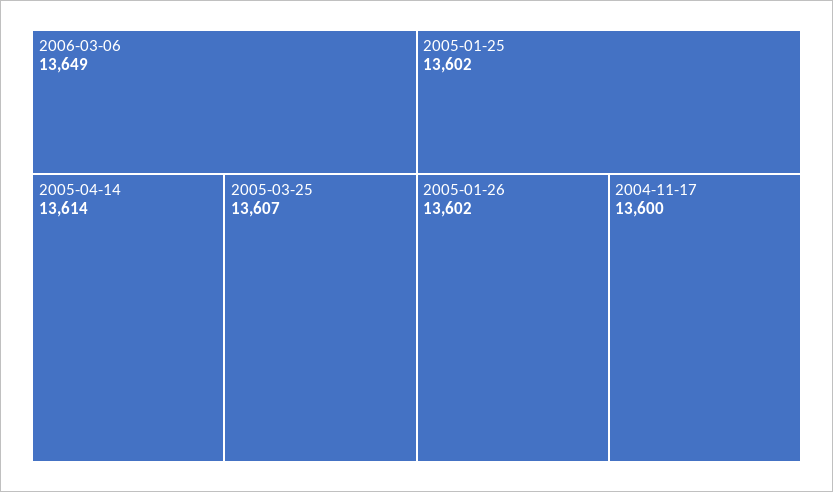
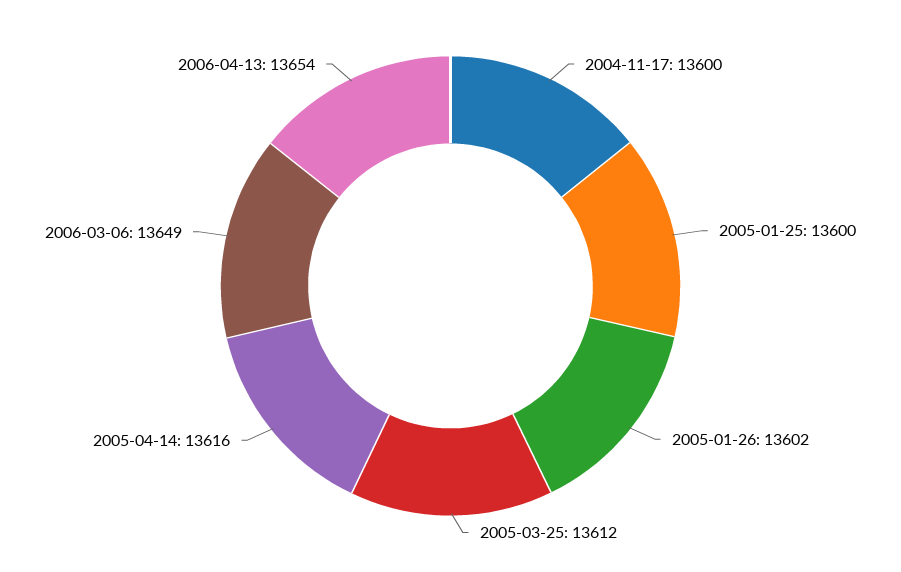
2005-04-14: 13614 -> 13616
2005-03-25: 13607 -> 13612
2005-01-25: 13602 -> 13600
2006-04-13: none -> 13654

